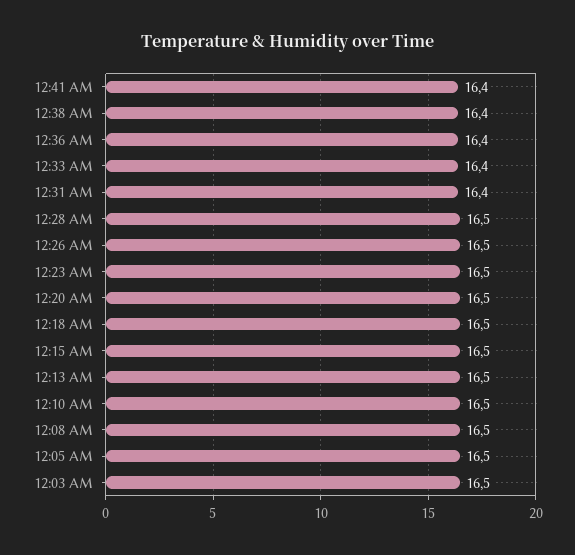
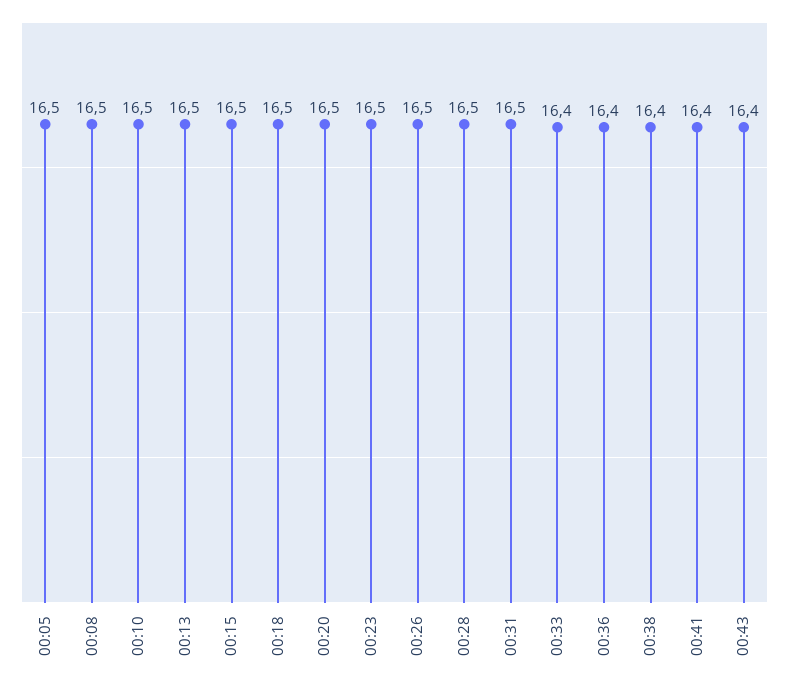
12:31 AM: 16.4 -> 16.5
12:03 AM: 16.5 -> none
00:43: none -> 16.4

